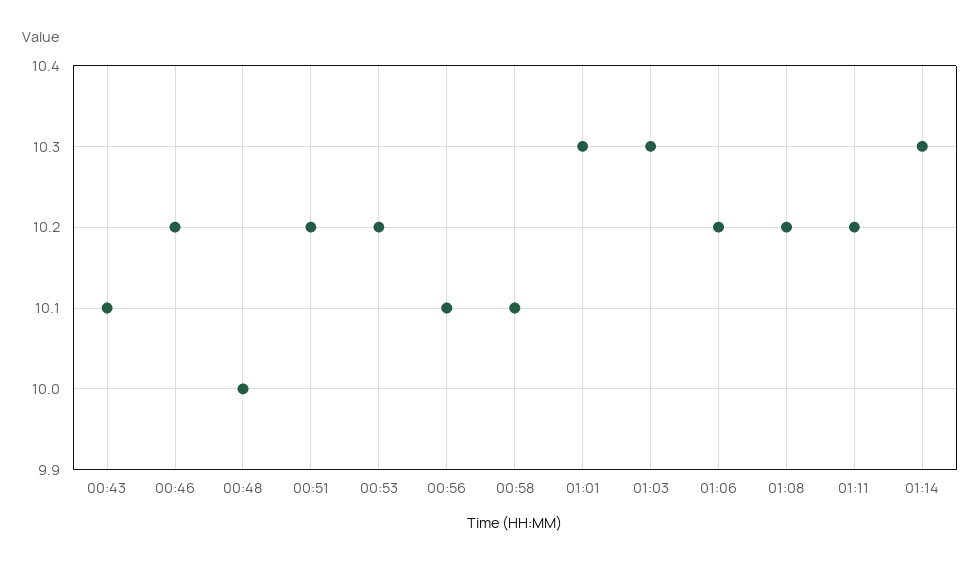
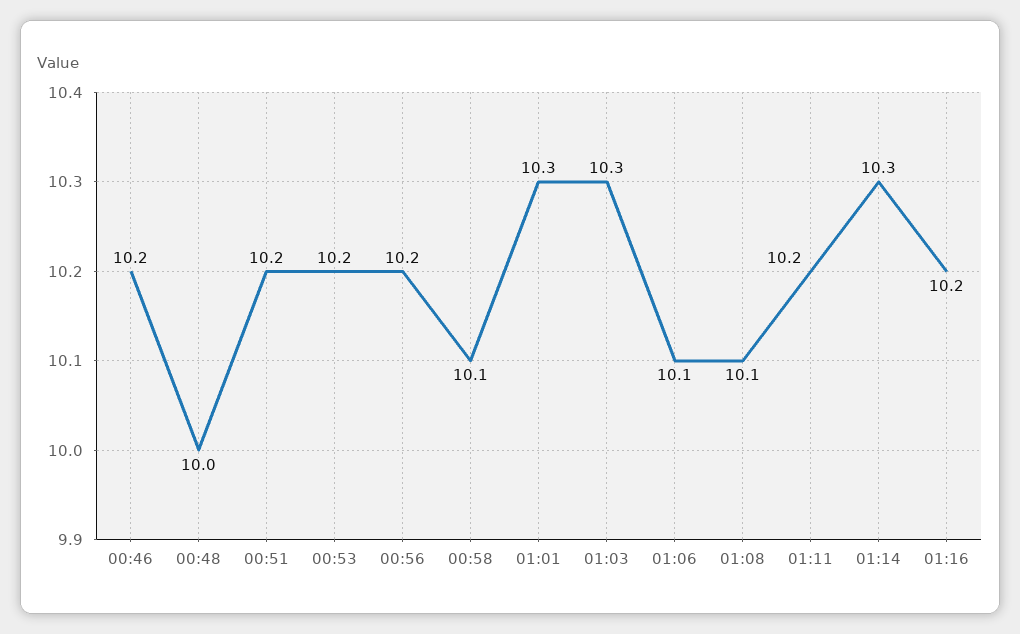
00:43: 10.1 -> none
00:56: 10.1 -> 10.2
01:06: 10.2 -> 10.1
01:08: 10.2 -> 10.1
01:16: none -> 10.2

